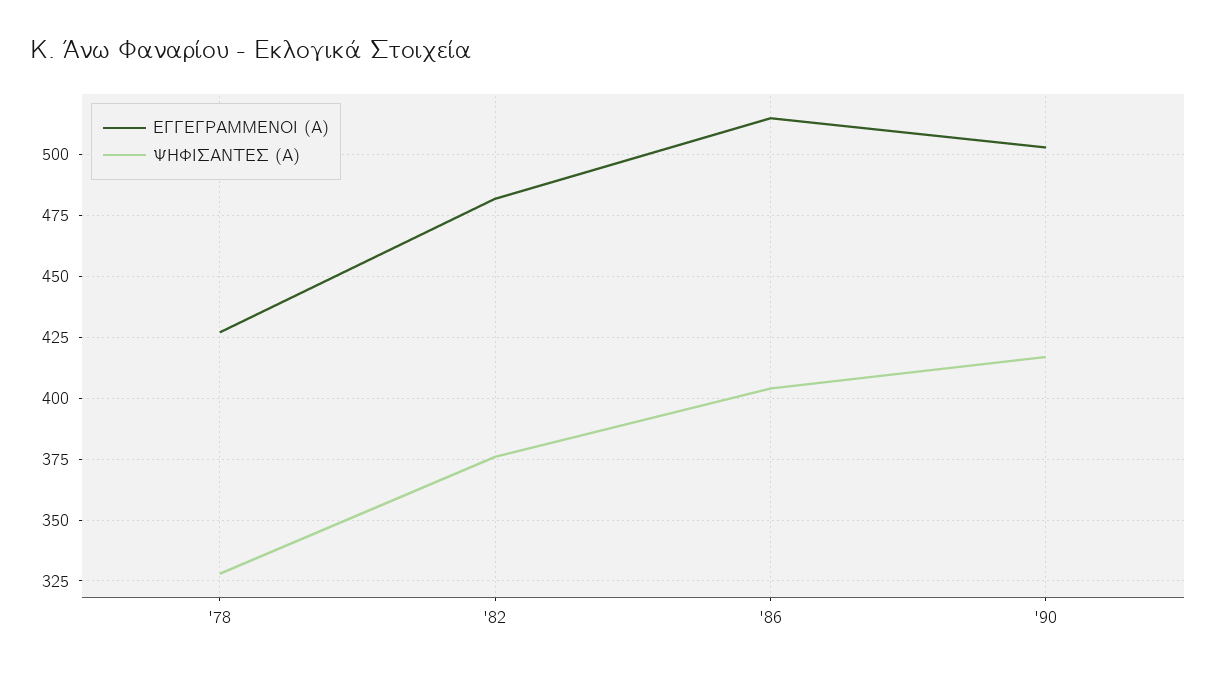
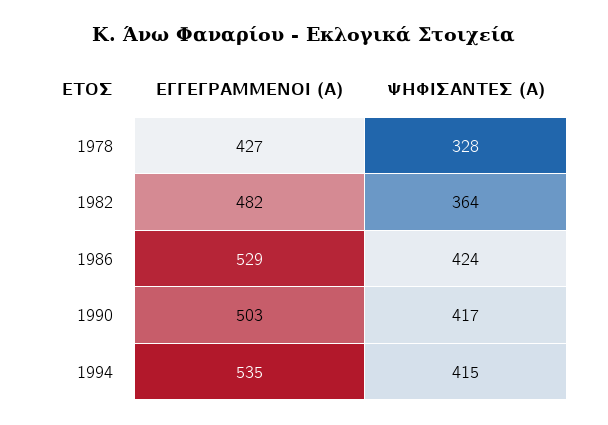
ΨΗΦΙΣΑΝΤΕΣ (Α), '82: 375 -> 364
ΕΓΓΕΓΡΑΜΜΕΝΟΙ (Α), '86: 515 -> 529
ΨΗΦΙΣΑΝΤΕΣ (Α), '86: 405 -> 424
ΕΓΓΕΓΡΑΜΜΕΝΟΙ (Α), 1994: none -> 535
ΨΗΦΙΣΑΝΤΕΣ (Α), 1994: none -> 415

